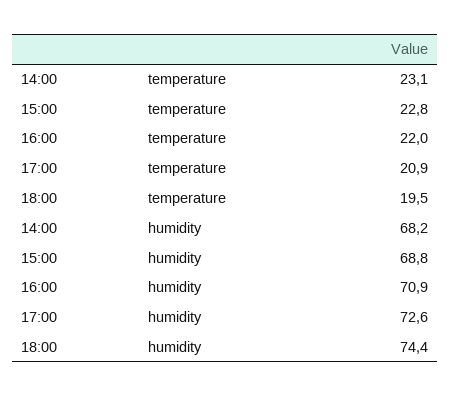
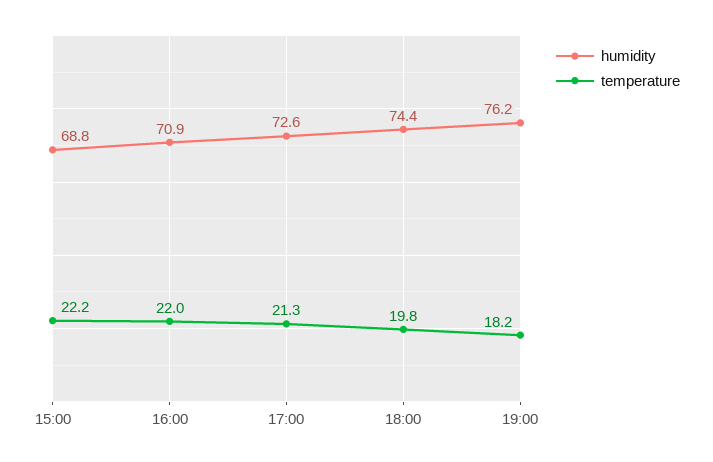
temperature, 14:00: 23.1 -> none
temperature, 15:00: 22.8 -> 22.2
temperature, 17:00: 20.9 -> 21.3
temperature, 18:00: 19.5 -> 19.8
humidity, 14:00: 68.2 -> none
humidity, 19:00: none -> 76.2
temperature, 19:00: none -> 18.2

